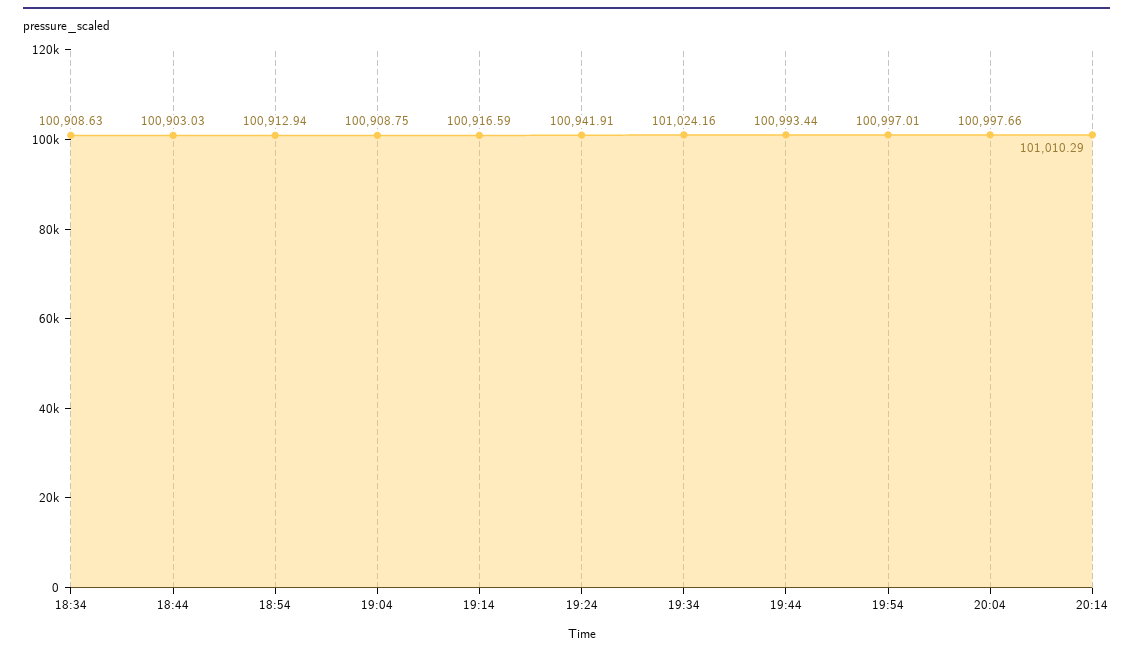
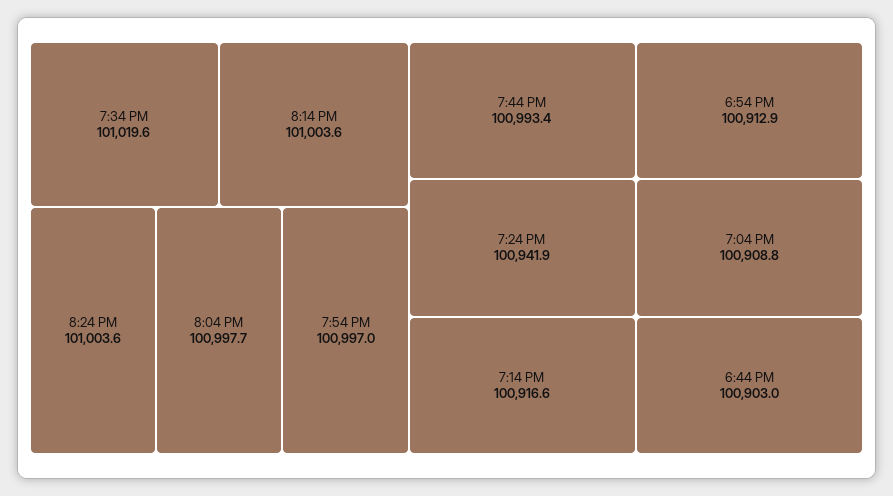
18:34: 100908.63 -> none
19:34: 101024.16 -> 101019.6
20:14: 101010.29 -> 101003.6
8:24 PM: none -> 101003.6

